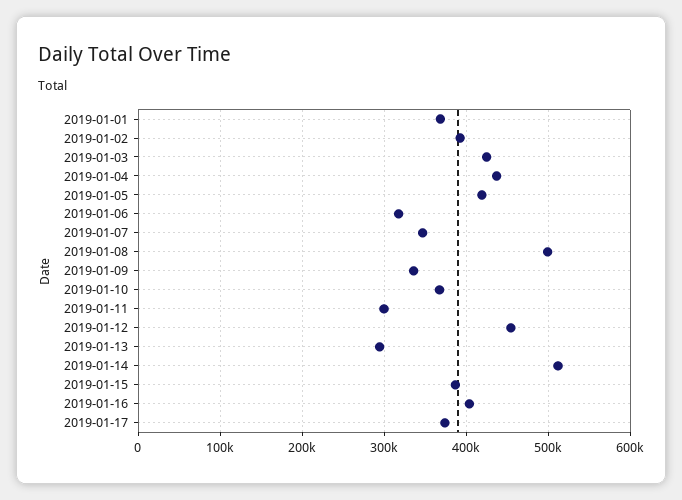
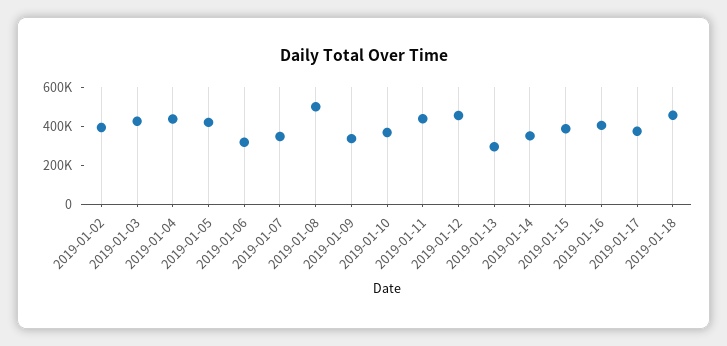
2019-01-01: 370000 -> none
2019-01-11: 300000 -> 450000
2019-01-14: 510000 -> 350000
2019-01-18: none -> 450000

